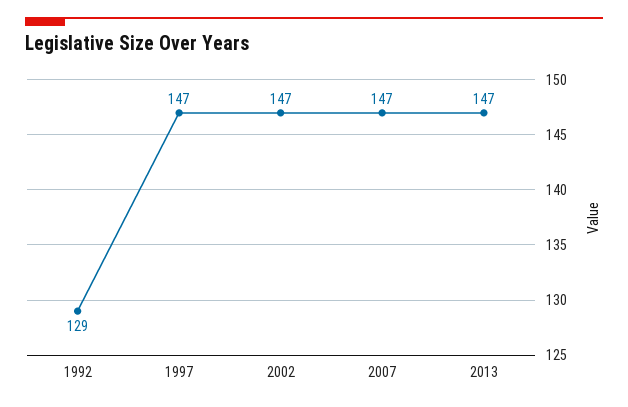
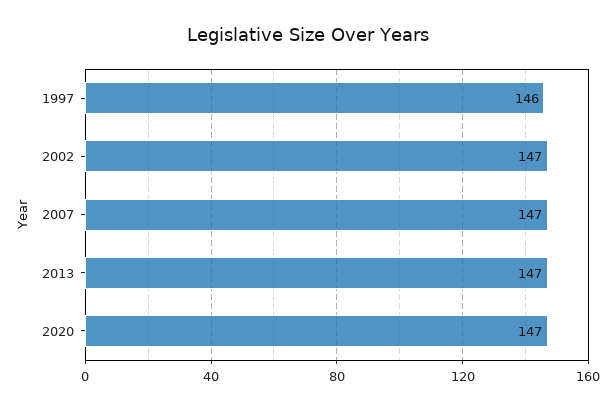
1992: 129 -> none
1997: 147 -> 146
2020: none -> 147

